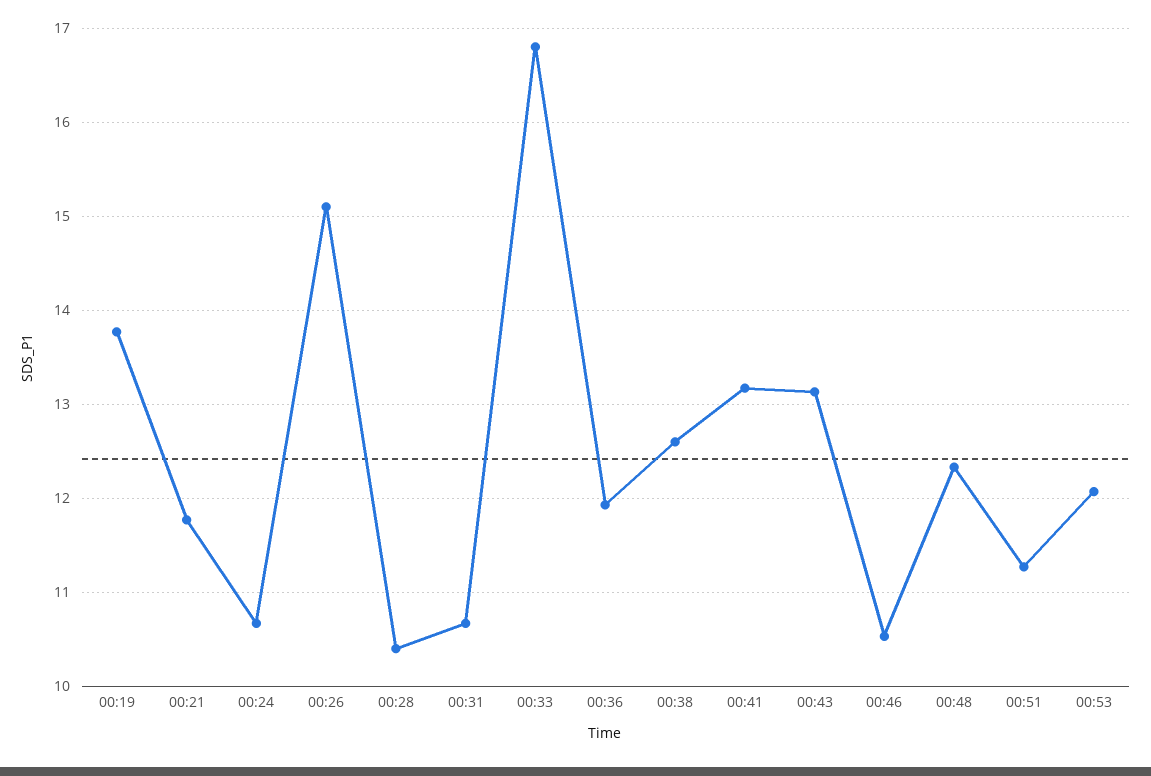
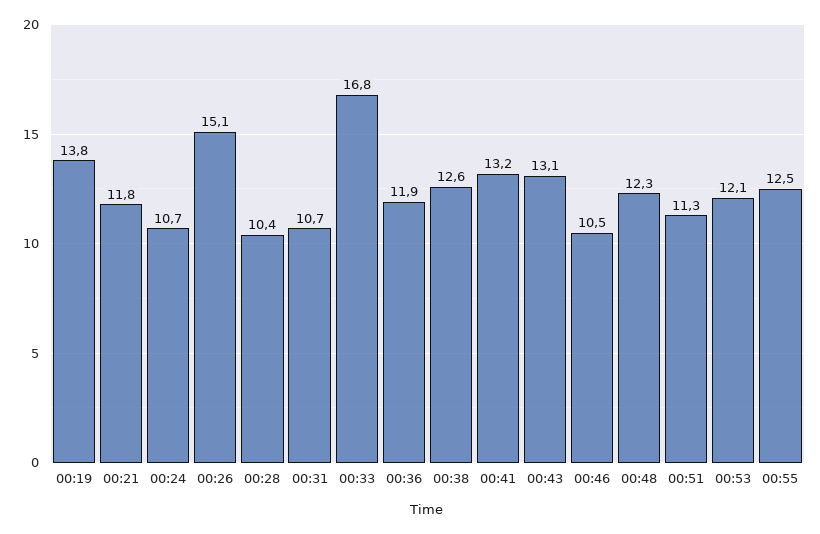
00:55: none -> 12.5

